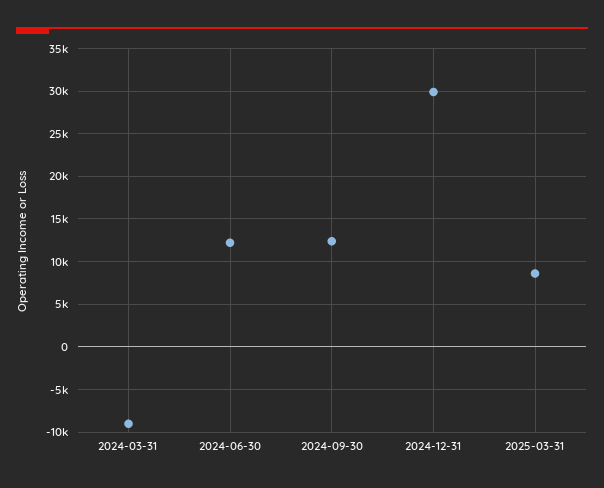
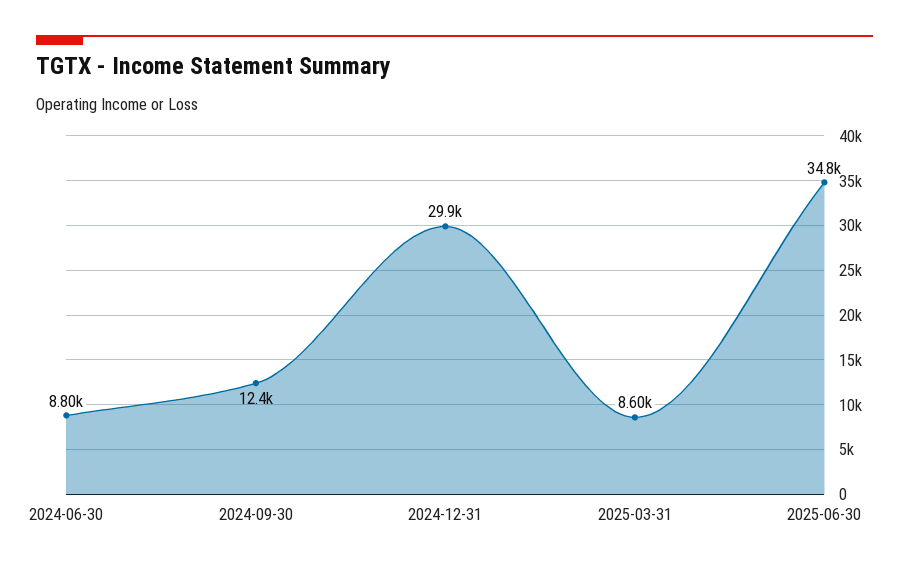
2024-03-31: -9000 -> none
2024-06-30: 12000 -> 8800
2025-06-30: none -> 34800

